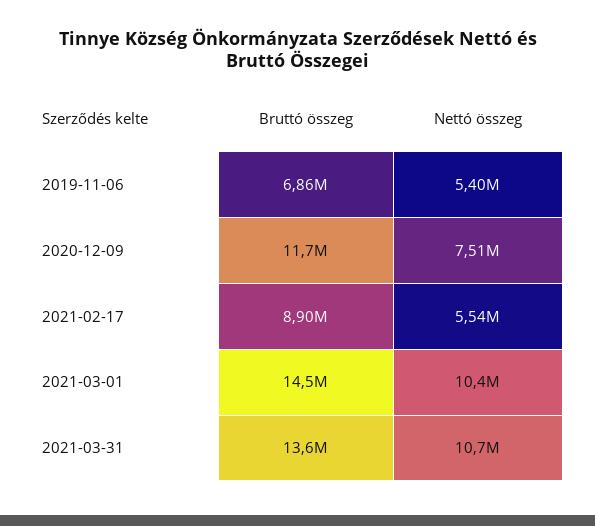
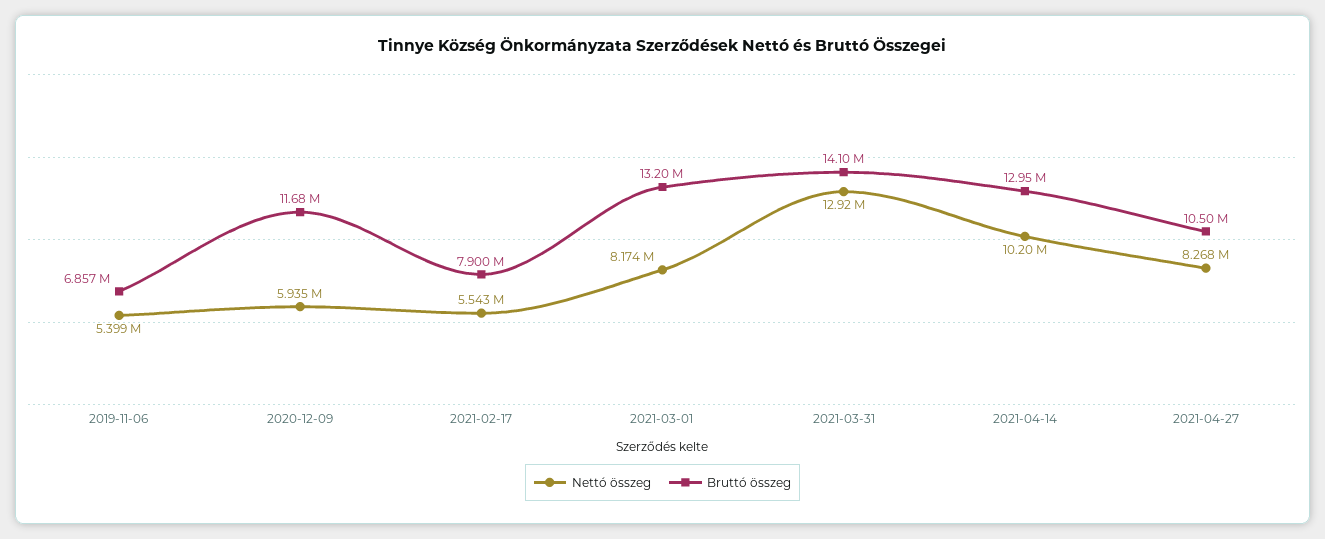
Nettó összeg, 2020-12-09: 7510000 -> 5935000
Bruttó összeg, 2021-02-17: 8900000 -> 7900000
Bruttó összeg, 2021-03-01: 14500000 -> 13200000
Nettó összeg, 2021-03-01: 10400000 -> 8174000
Bruttó összeg, 2021-03-31: 13600000 -> 14100000
Nettó összeg, 2021-03-31: 10700000 -> 12920000
Nettó összeg, 2021-04-14: none -> 10200000
Bruttó összeg, 2021-04-14: none -> 12950000
Nettó összeg, 2021-04-27: none -> 8268000
Bruttó összeg, 2021-04-27: none -> 10500000

